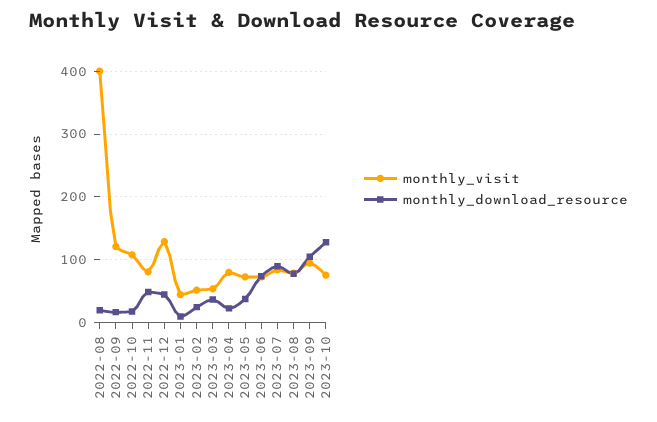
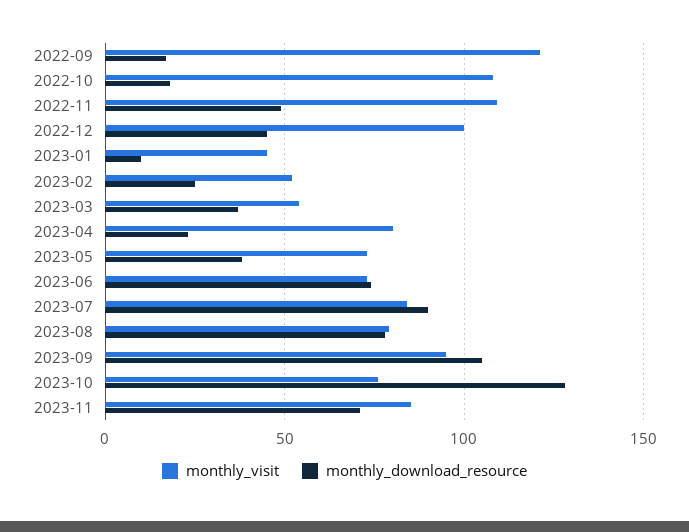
monthly_visit, 2022-08: 400 -> none
monthly_download_resource, 2022-08: 20 -> none
monthly_visit, 2022-11: 80 -> 110
monthly_visit, 2022-12: 130 -> 100
monthly_visit, 2023-11: none -> 85
monthly_download_resource, 2023-11: none -> 70

